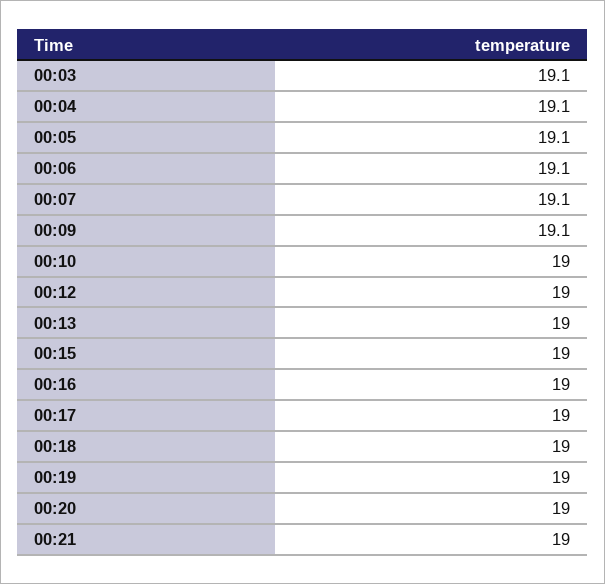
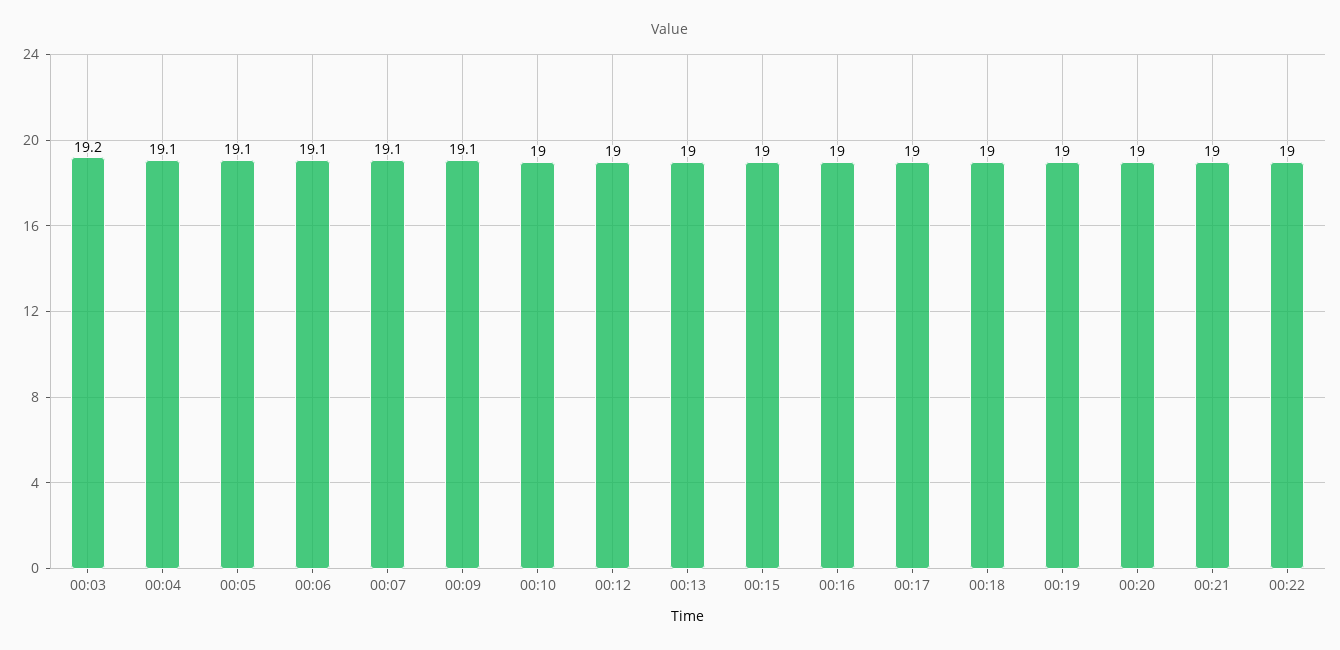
00:03: 19.1 -> 19.2
00:22: none -> 19

